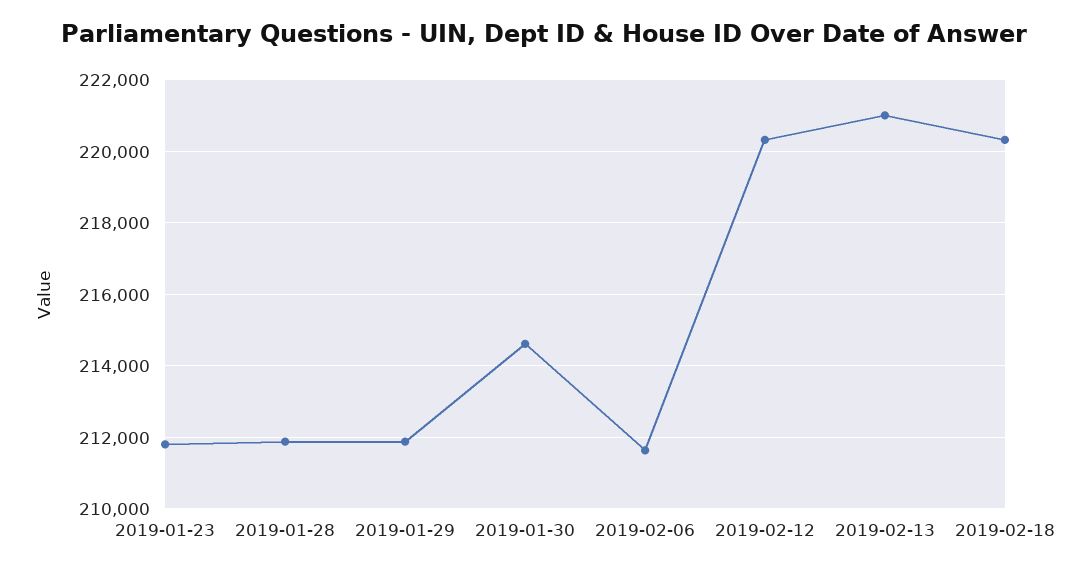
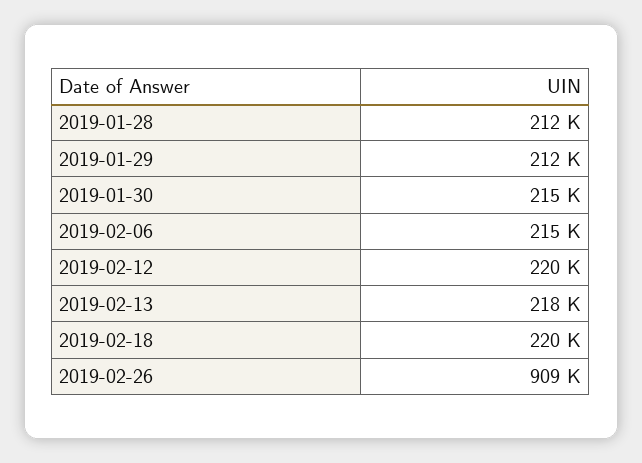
2019-01-23: 211800 -> none
2019-02-06: 211600 -> 215000
2019-02-13: 221000 -> 218000
2019-02-26: none -> 909000

